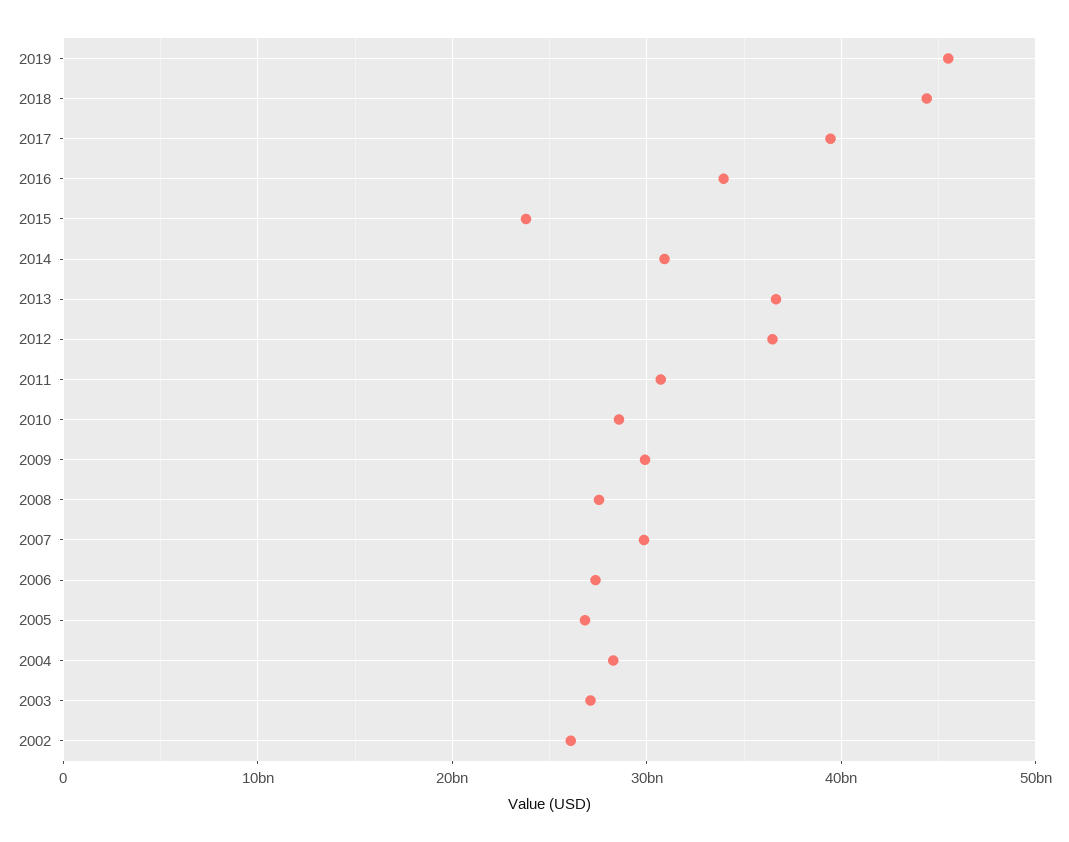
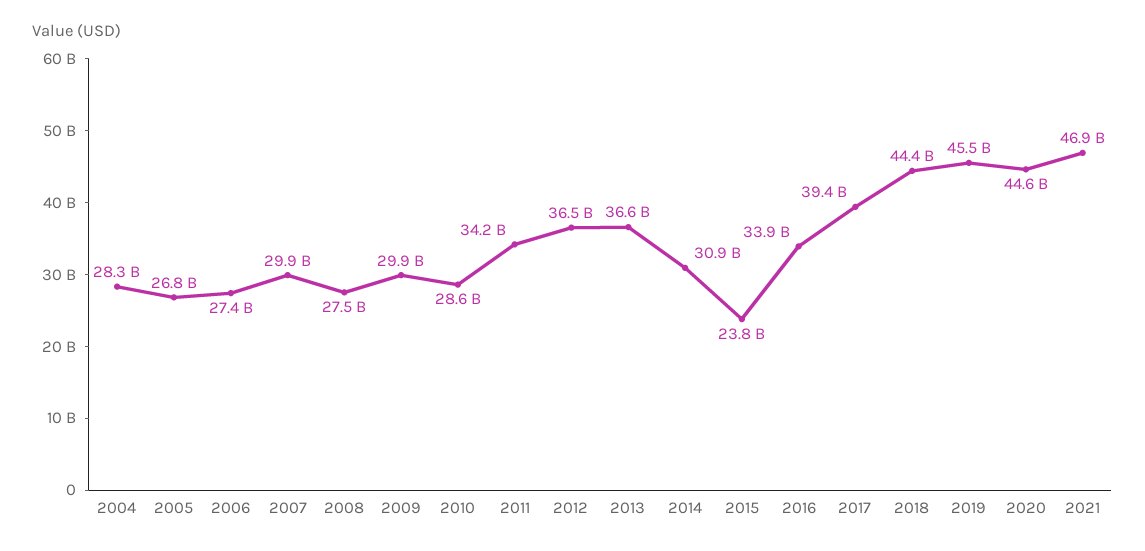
2011: 31000000000 -> 34200000000
2003: 27000000000 -> none
2002: 26000000000 -> none
2020: none -> 44600000000
2021: none -> 46900000000

